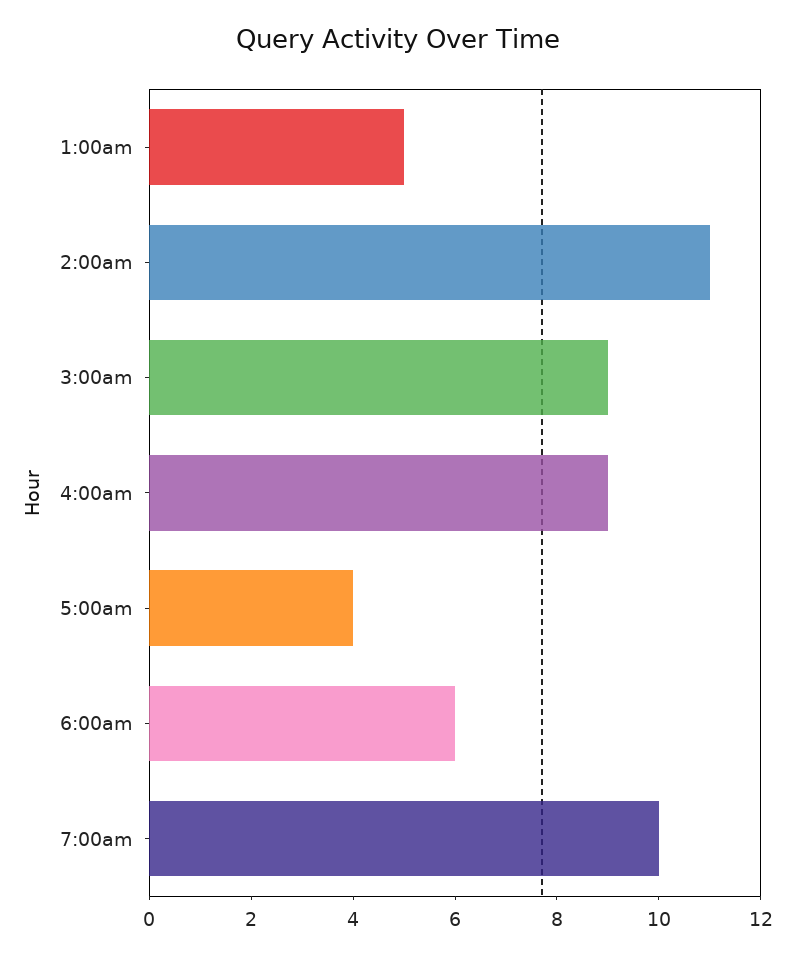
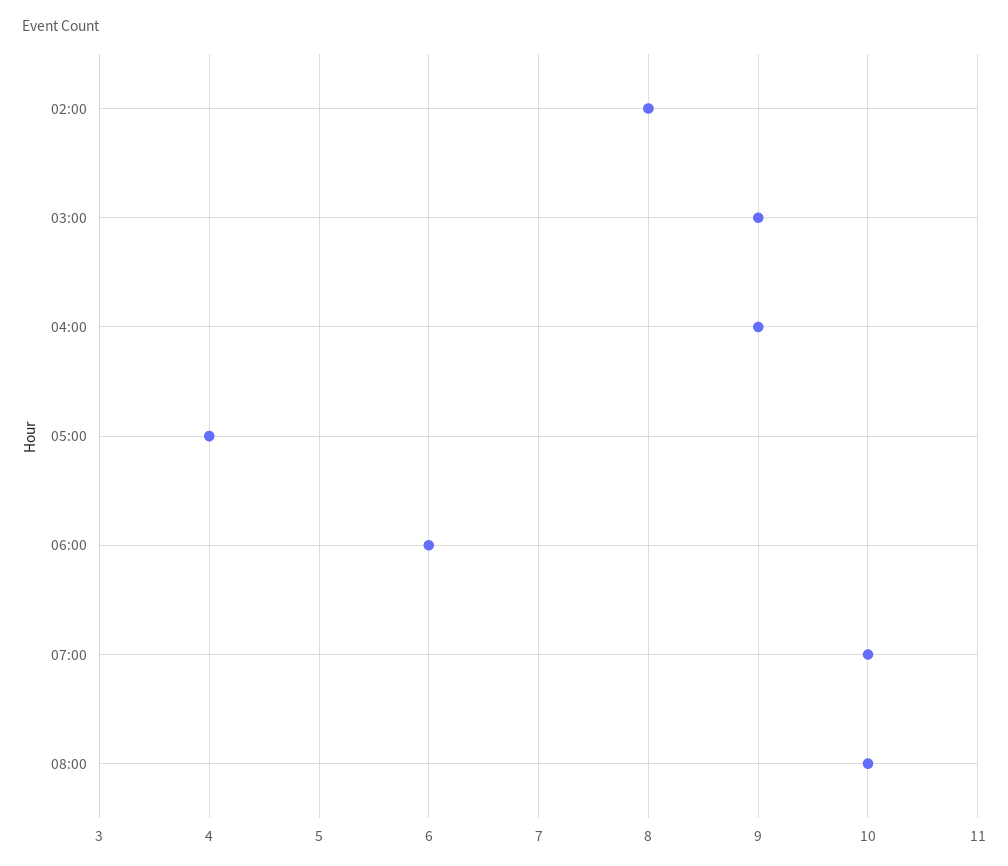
1:00am: 5 -> none
2:00am: 11 -> 8
08:00: none -> 10

